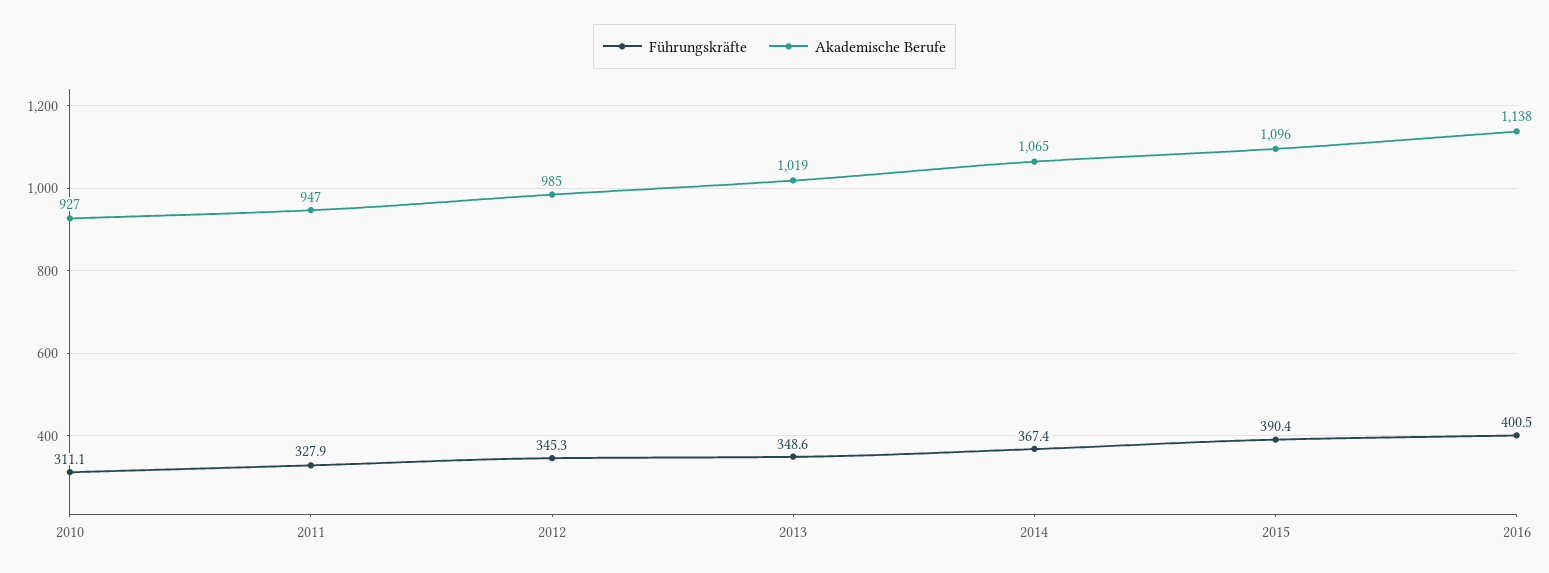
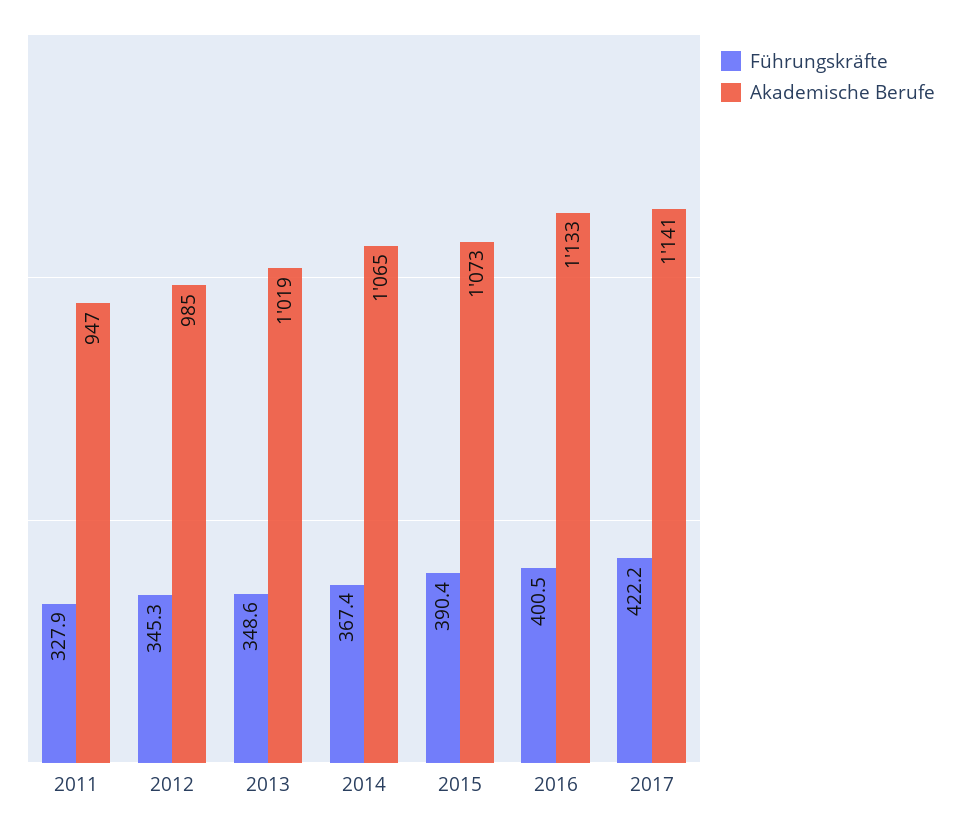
Führungskräfte, 2010: 311.1 -> none
Akademische Berufe, 2010: 927 -> none
Akademische Berufe, 2015: 1096 -> 1073
Akademische Berufe, 2016: 1138 -> 1133
Führungskräfte, 2017: none -> 422.2
Akademische Berufe, 2017: none -> 1141

